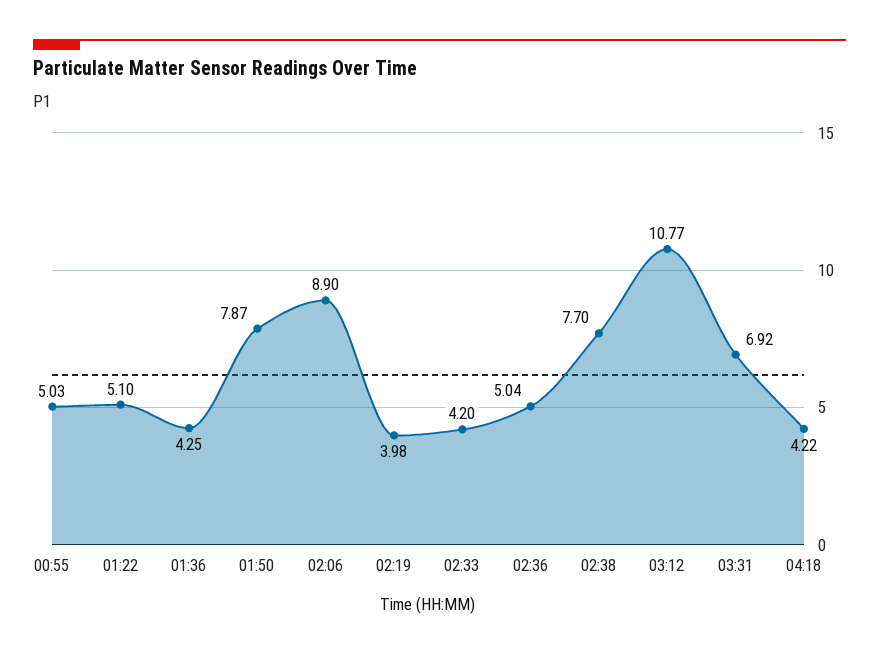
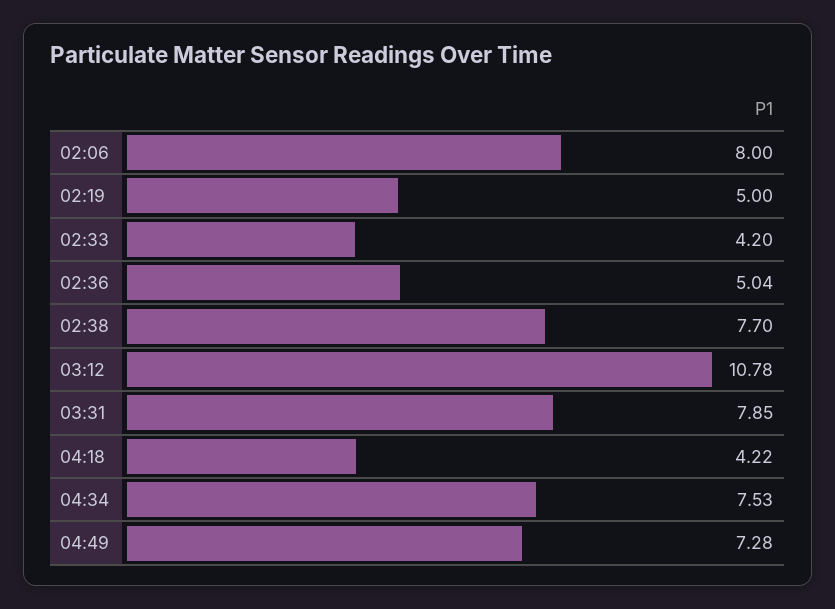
00:55: 5.03 -> none
01:22: 5.1 -> none
01:36: 4.25 -> none
01:50: 7.87 -> none
02:06: 8.9 -> 8
02:19: 3.98 -> 5
03:12: 10.77 -> 10.78
03:31: 6.92 -> 7.85
04:34: none -> 7.53
04:49: none -> 7.28

